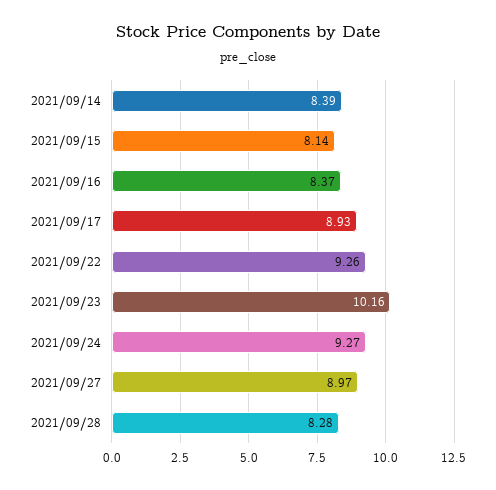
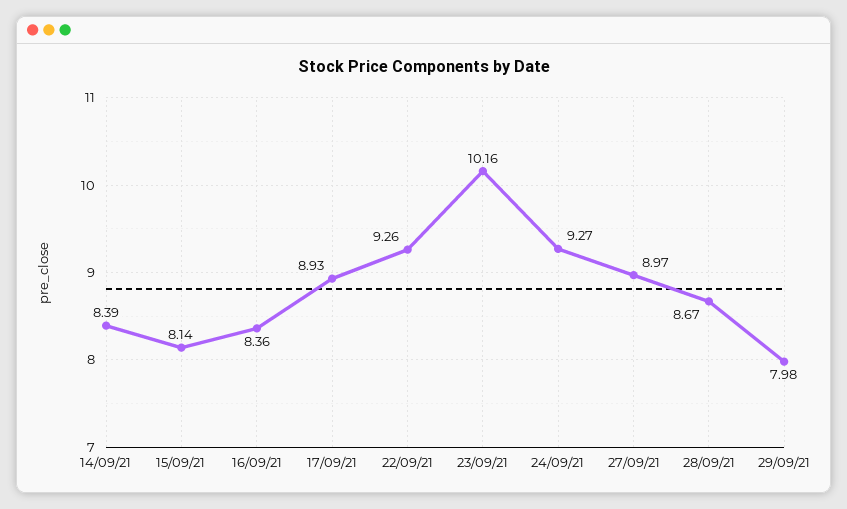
2021/09/16: 8.37 -> 8.36
2021/09/28: 8.28 -> 8.67
29/09/21: none -> 7.98

